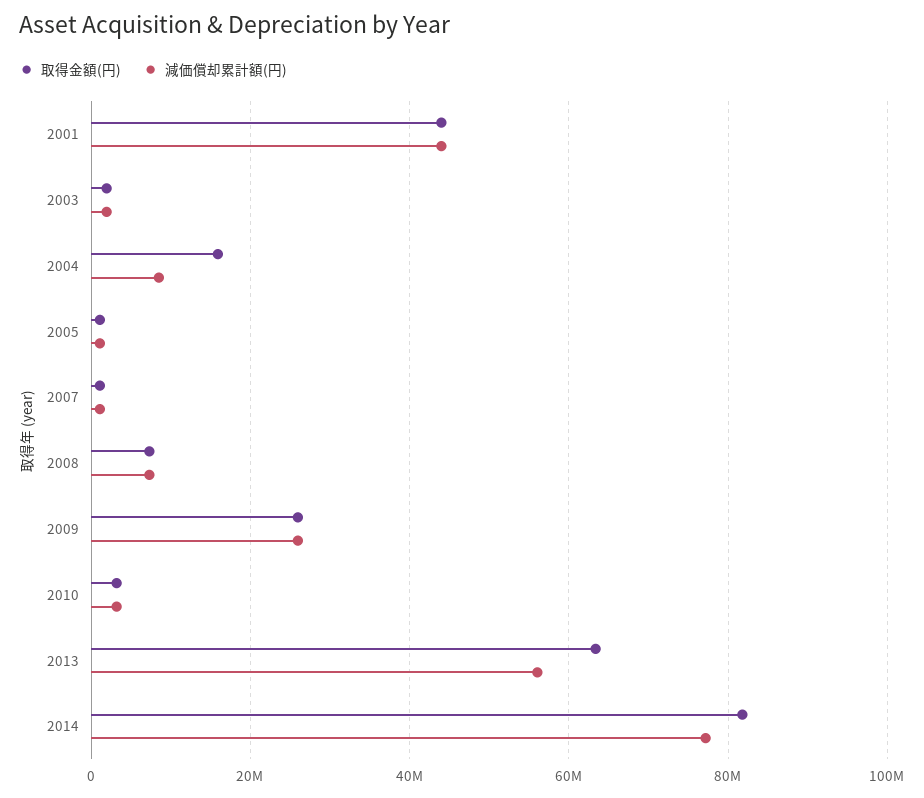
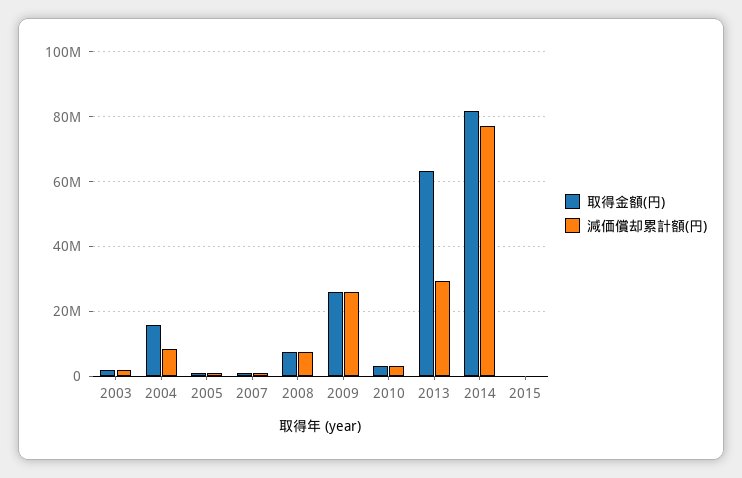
取得金額(円), 2001: 44000000 -> none
減価償却累計額(円), 2001: 44000000 -> none
減価償却累計額(円), 2013: 56000000 -> 30000000
取得金額(円), 2015: none -> 0
減価償却累計額(円), 2015: none -> 0

